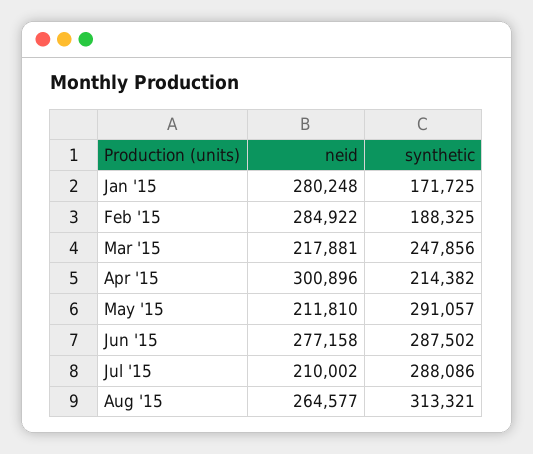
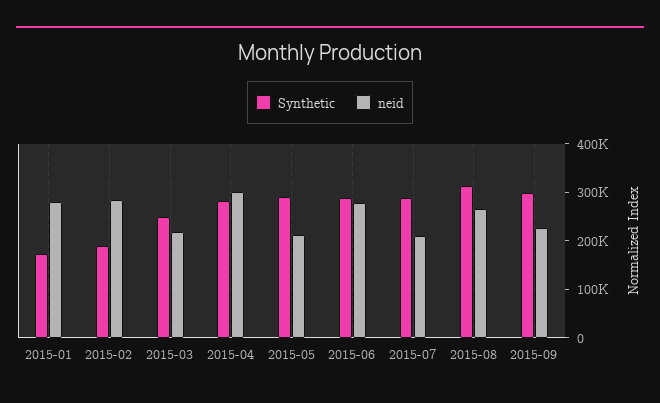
synthetic, Apr '15: 214382 -> 280000
synthetic, 2015-09: none -> 300000
neid, 2015-09: none -> 220000

